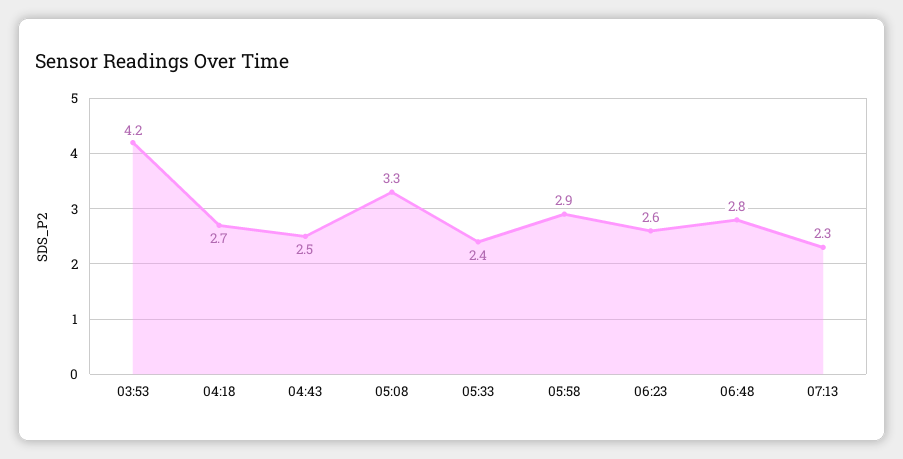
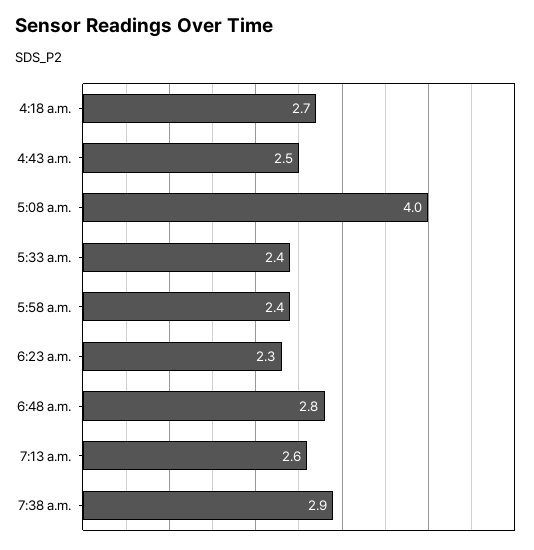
03:53: 4.2 -> none
05:08: 3.3 -> 4
05:58: 2.9 -> 2.4
06:23: 2.6 -> 2.3
07:13: 2.3 -> 2.6
7:38 a.m.: none -> 2.9

